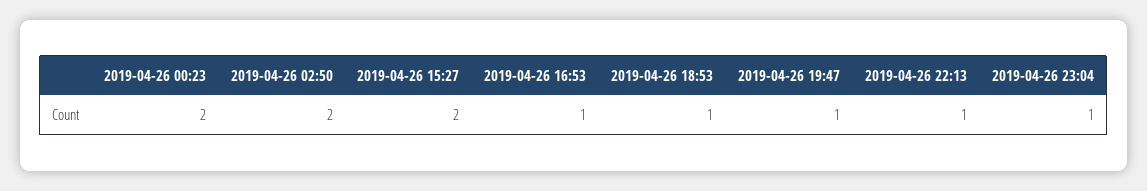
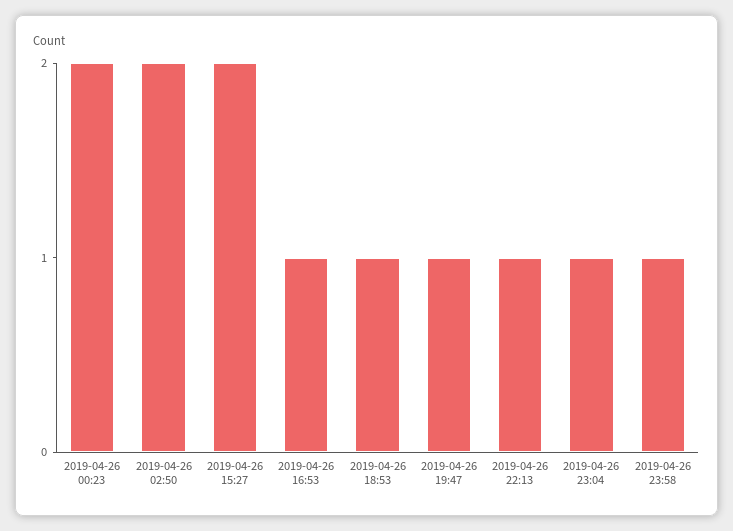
2019-04-26 23:58: none -> 1

